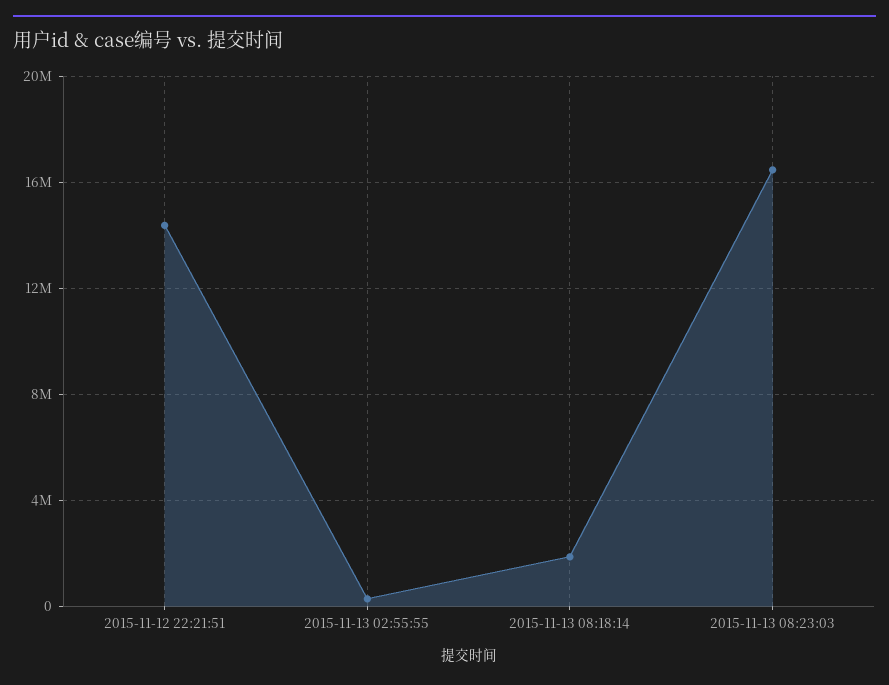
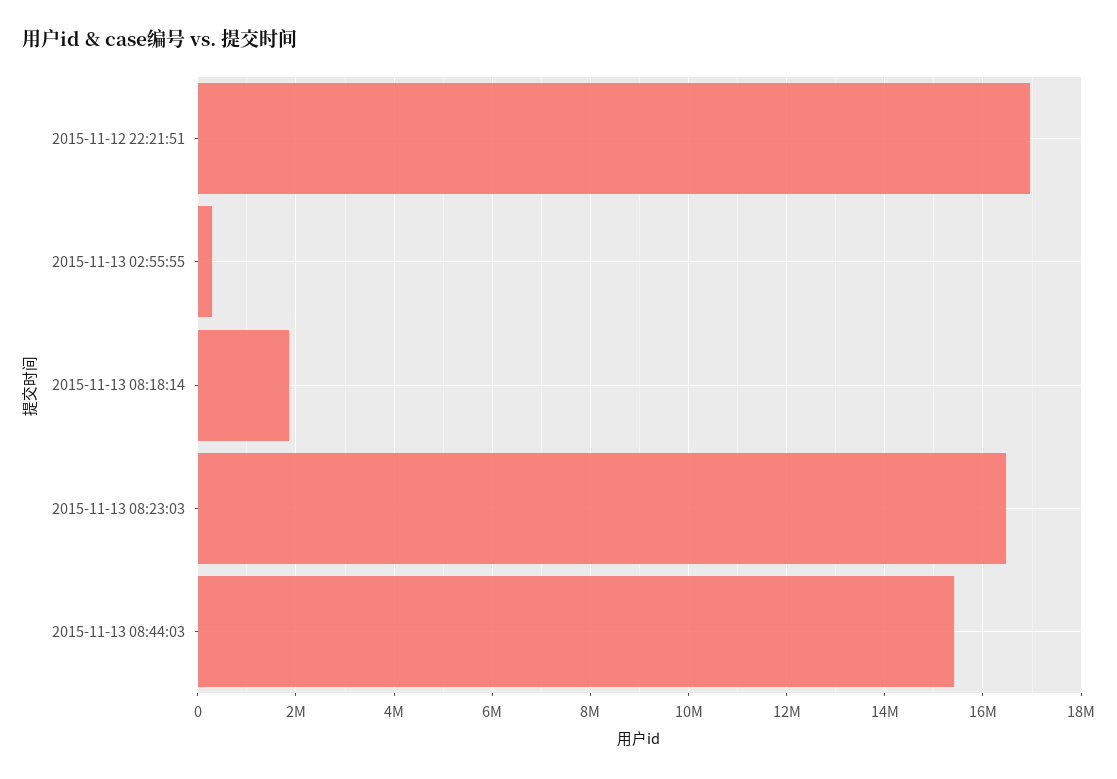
2015-11-12 22:21:51: 14500000 -> 17000000
2015-11-13 08:44:03: none -> 15400000

